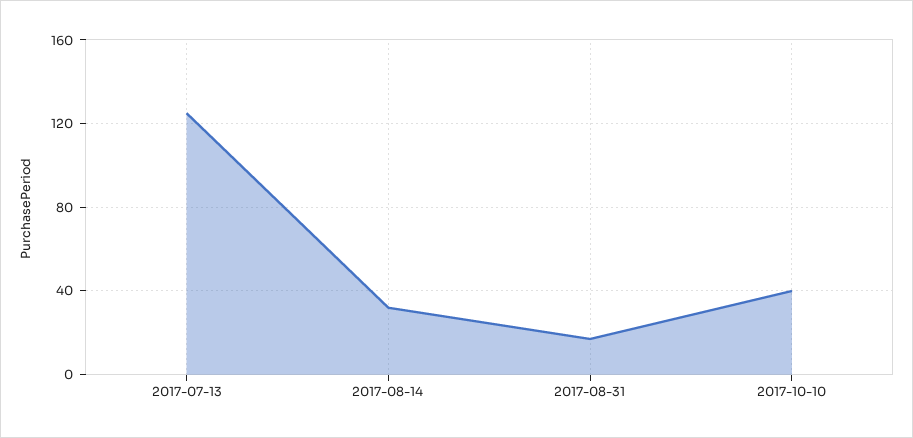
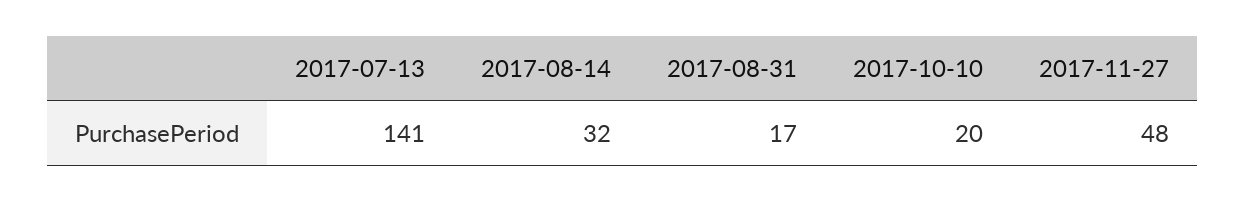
2017-07-13: 125 -> 141
2017-10-10: 40 -> 20
2017-11-27: none -> 48

